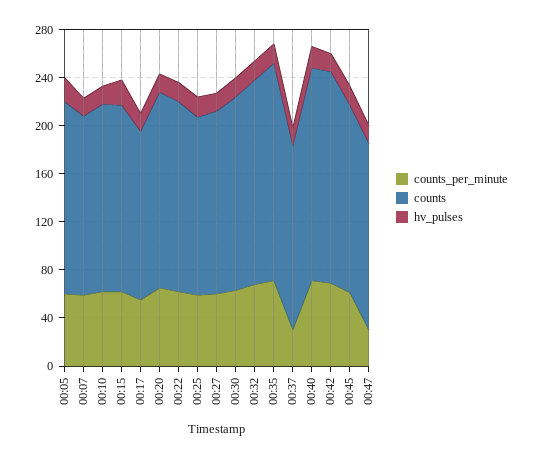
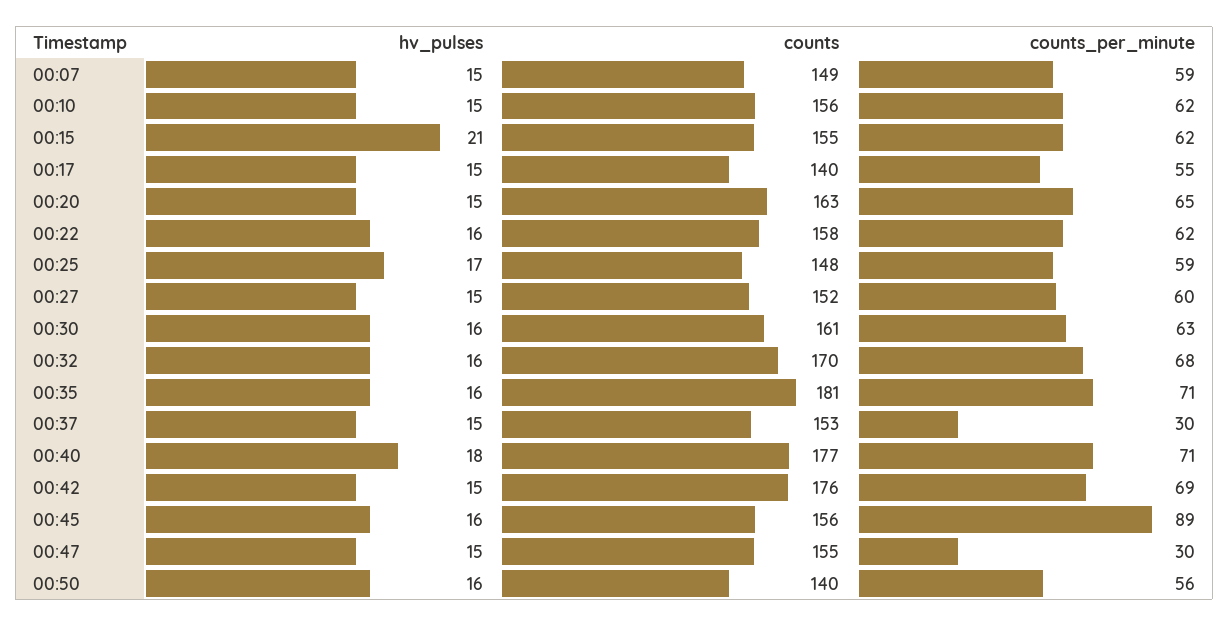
counts_per_minute, 00:05: 60 -> none
counts, 00:05: 160 -> none
hv_pulses, 00:05: 20 -> none
counts_per_minute, 00:45: 60 -> 89
hv_pulses, 00:50: none -> 16
counts, 00:50: none -> 140
counts_per_minute, 00:50: none -> 56

